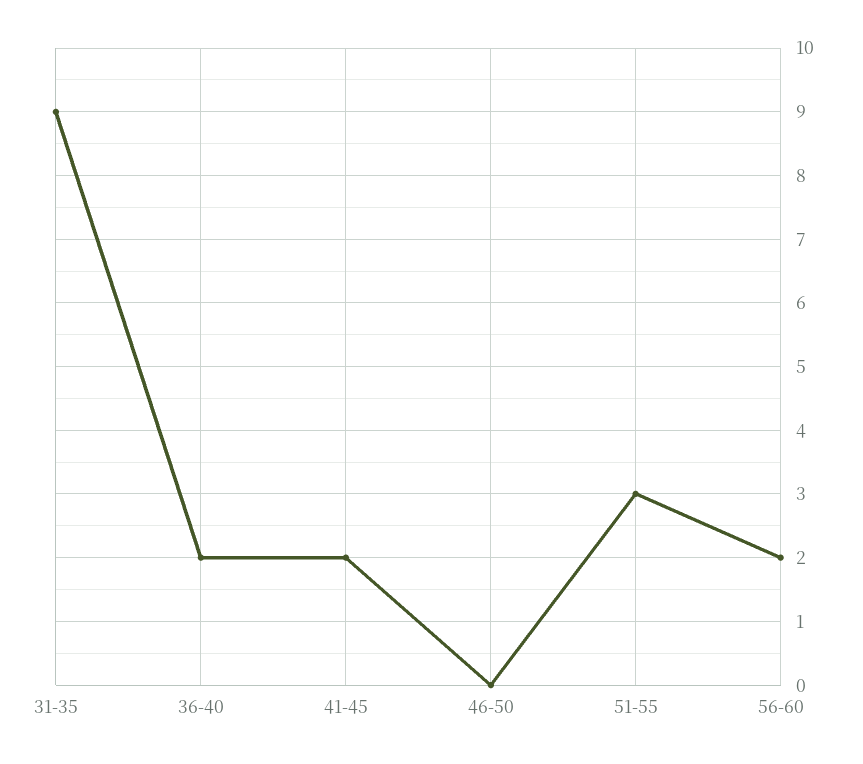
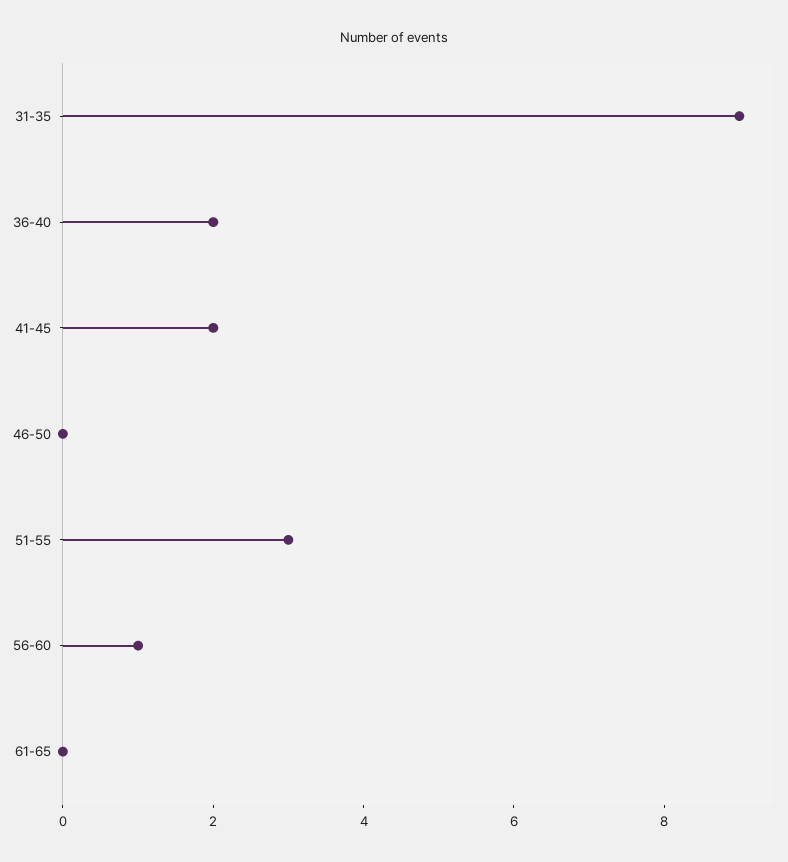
56-60: 2 -> 1
61-65: none -> 0

